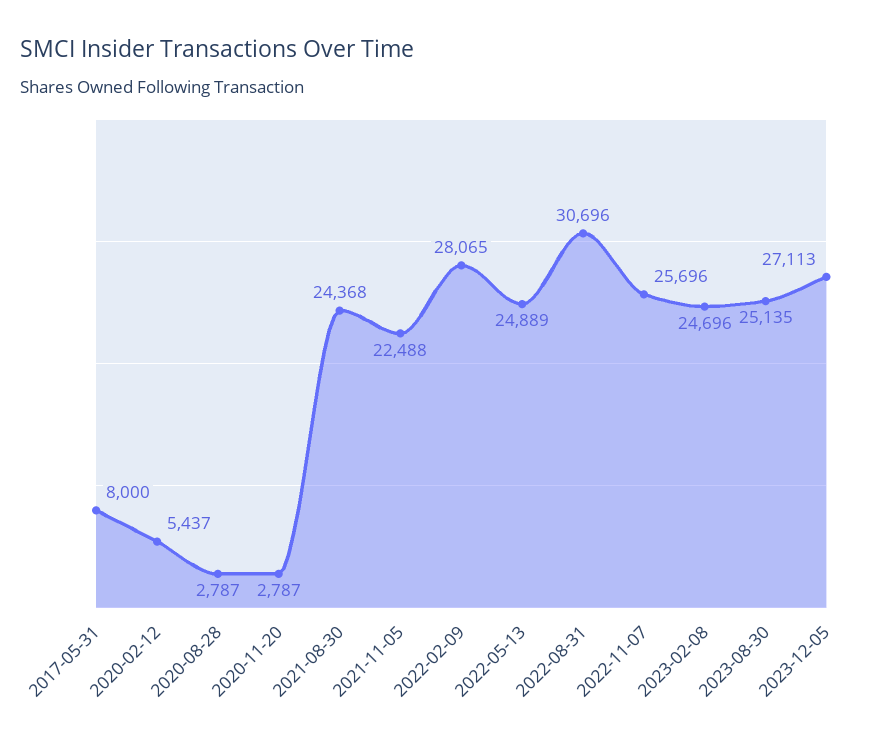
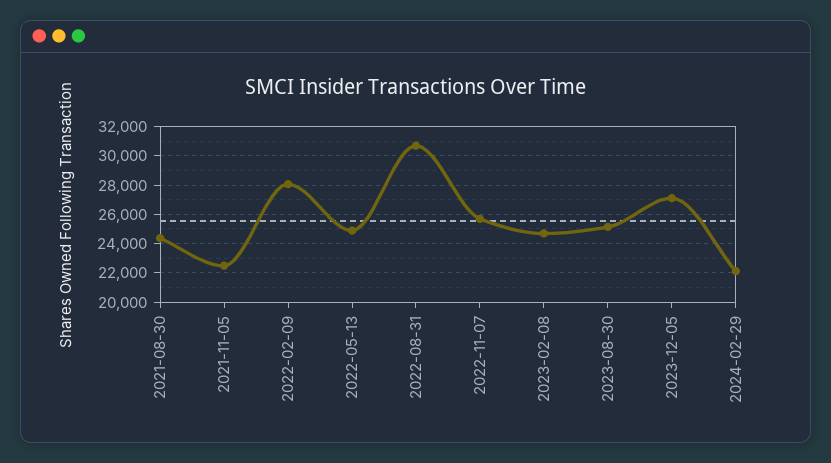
2017-05-31: 8000 -> none
2020-02-12: 5437 -> none
2020-08-28: 2787 -> none
2020-11-20: 2787 -> none
2024-02-29: none -> 22000

